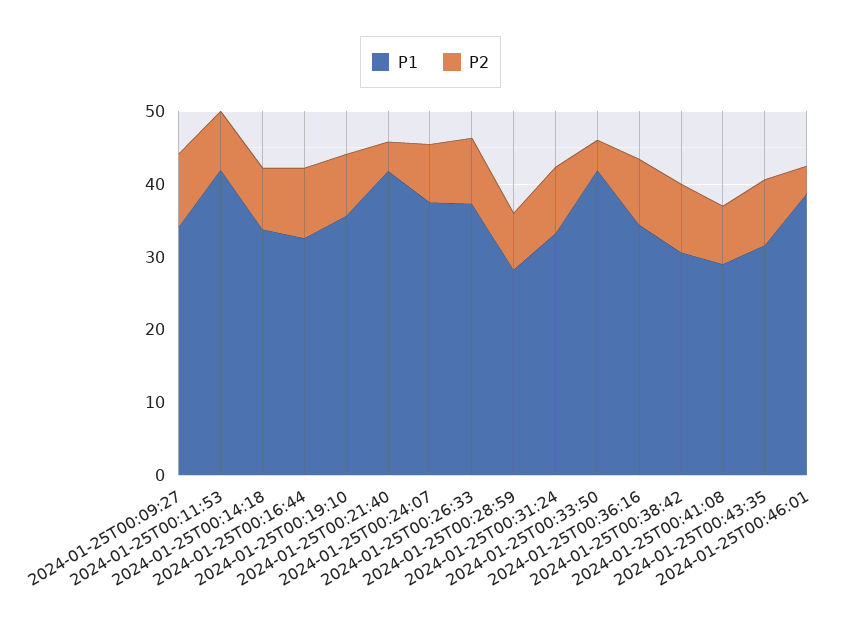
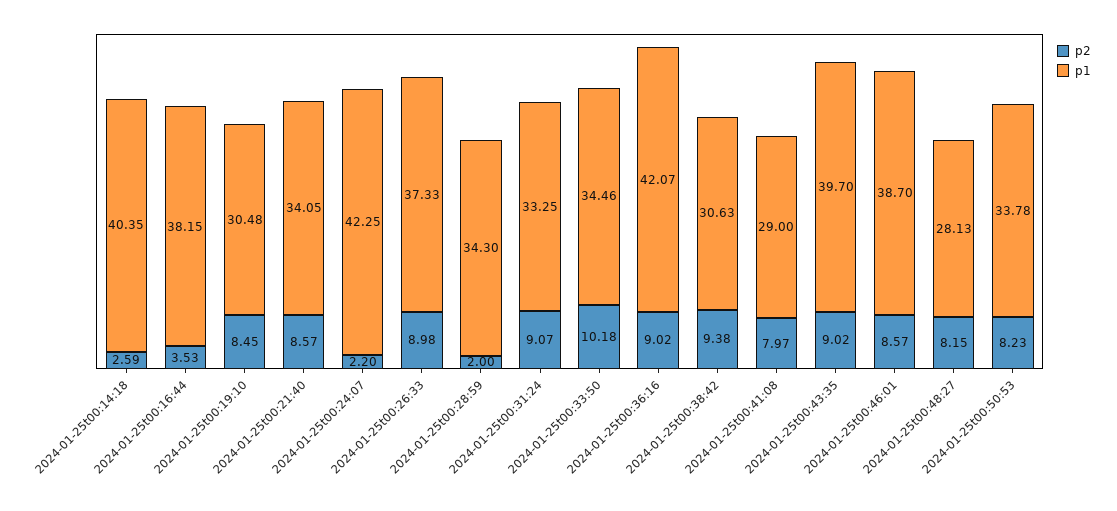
P1, 2024-01-25T00:09:27: 34 -> none
P2, 2024-01-25T00:09:27: 10 -> none
P1, 2024-01-25T00:11:53: 42 -> none
P2, 2024-01-25T00:11:53: 8 -> none
P1, 2024-01-25T00:14:18: 34 -> 40.35
P2, 2024-01-25T00:14:18: 8 -> 2.59
P1, 2024-01-25T00:16:44: 32 -> 38.15
P2, 2024-01-25T00:16:44: 10 -> 3.53
P1, 2024-01-25T00:19:10: 36 -> 30.48
P1, 2024-01-25T00:21:40: 42 -> 34.05
P2, 2024-01-25T00:21:40: 4 -> 8.57
P1, 2024-01-25T00:24:07: 38 -> 42.25
P2, 2024-01-25T00:24:07: 8 -> 2.2
P1, 2024-01-25T00:28:59: 28 -> 34.3
P2, 2024-01-25T00:28:59: 8 -> 2
P1, 2024-01-25T00:33:50: 42 -> 34.46
P2, 2024-01-25T00:33:50: 4 -> 10.18
P1, 2024-01-25T00:36:16: 34 -> 42.07
P1, 2024-01-25T00:43:35: 32 -> 39.7
P2, 2024-01-25T00:46:01: 4 -> 8.57
P2, 2024-01-25t00:48:27: none -> 8.15
P1, 2024-01-25t00:48:27: none -> 28.13
P2, 2024-01-25t00:50:53: none -> 8.23
P1, 2024-01-25t00:50:53: none -> 33.78

